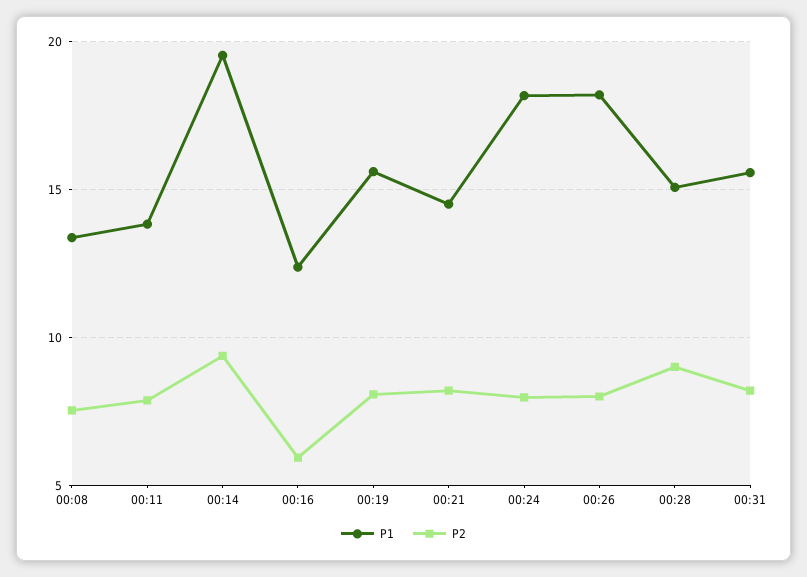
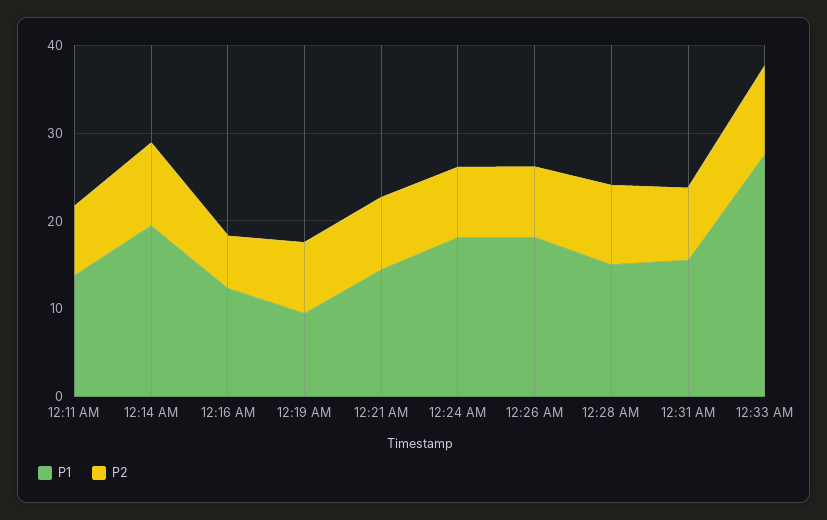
P1, 00:08: 13.5 -> none
P2, 00:08: 7.5 -> none
P1, 00:19: 15.5 -> 10
P1, 12:33 AM: none -> 28
P2, 12:33 AM: none -> 10

